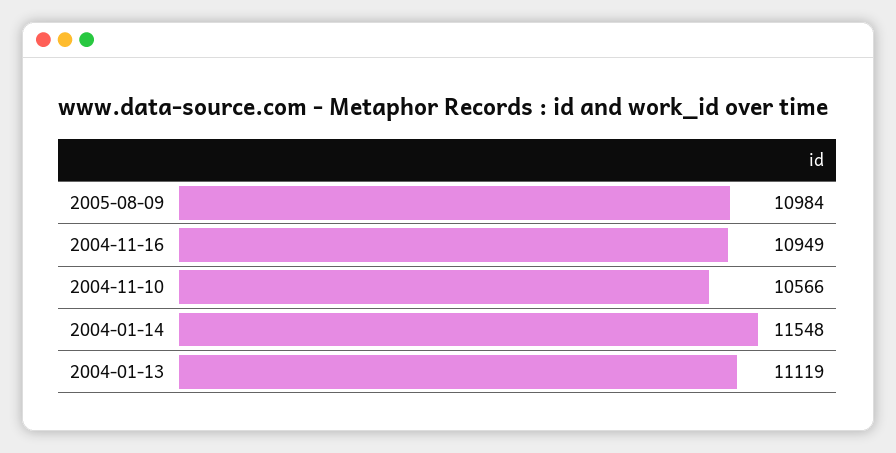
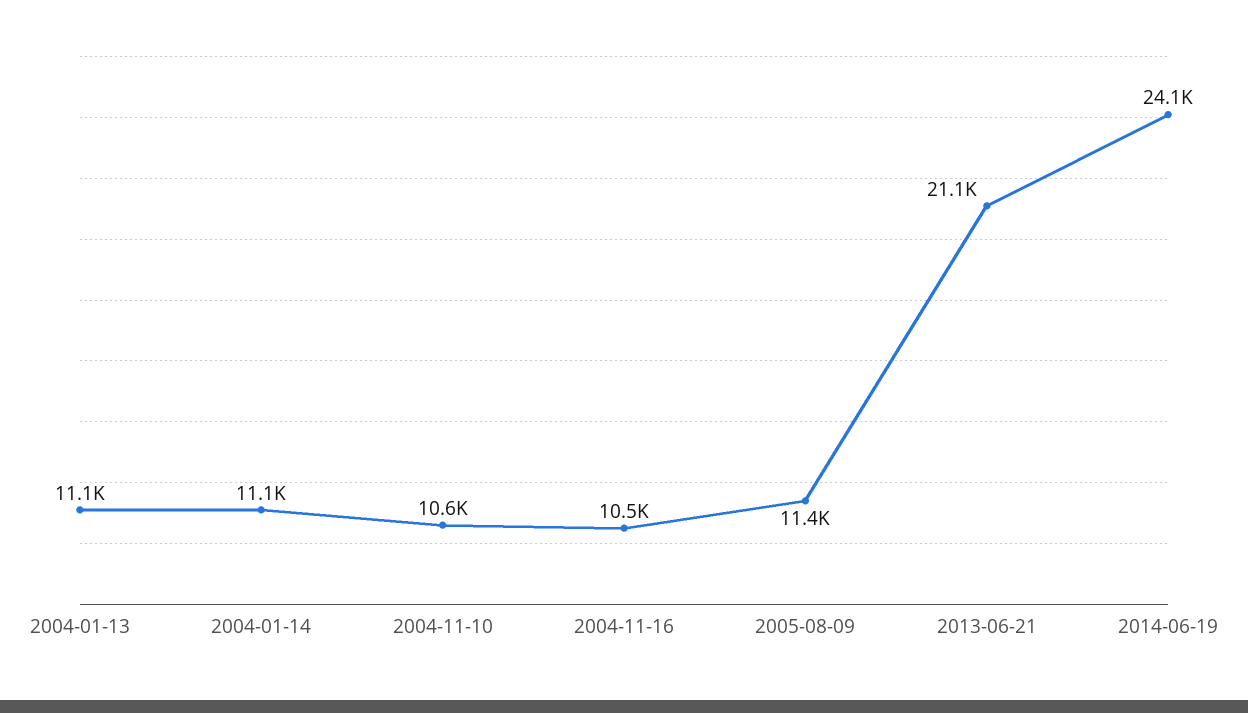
2005-08-09: 10984 -> 11400
2004-11-16: 10949 -> 10500
2004-01-14: 11548 -> 11100
2013-06-21: none -> 21100
2014-06-19: none -> 24100

